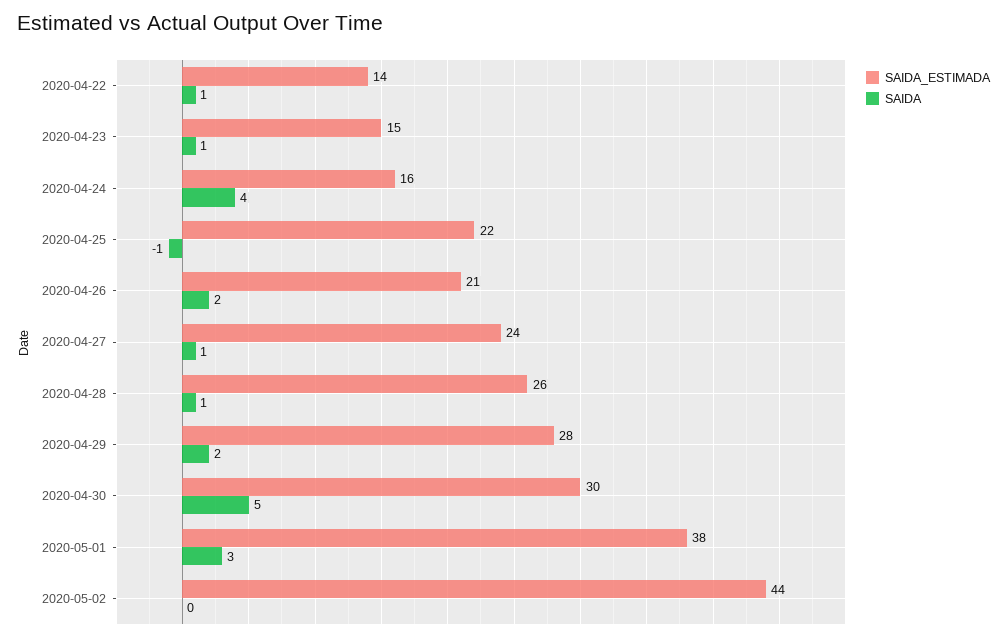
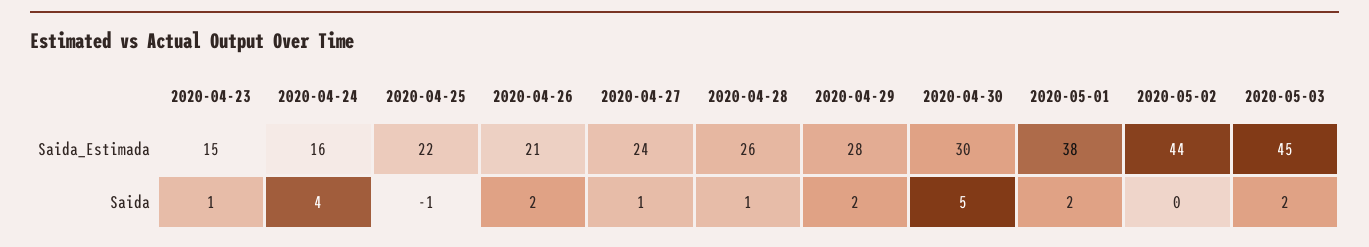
SAIDA_ESTIMADA, 2020-04-22: 14 -> none
SAIDA, 2020-04-22: 1 -> none
SAIDA, 2020-05-01: 3 -> 2
SAIDA_ESTIMADA, 2020-05-03: none -> 45
SAIDA, 2020-05-03: none -> 2

